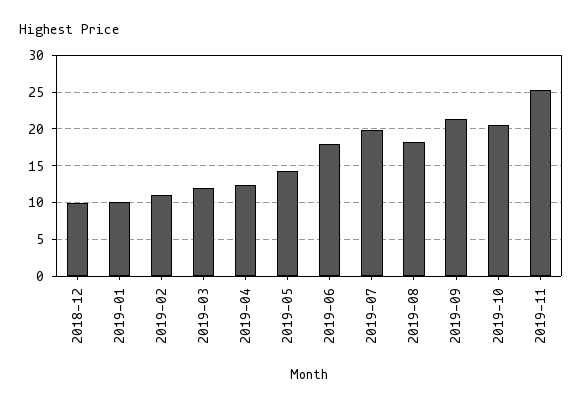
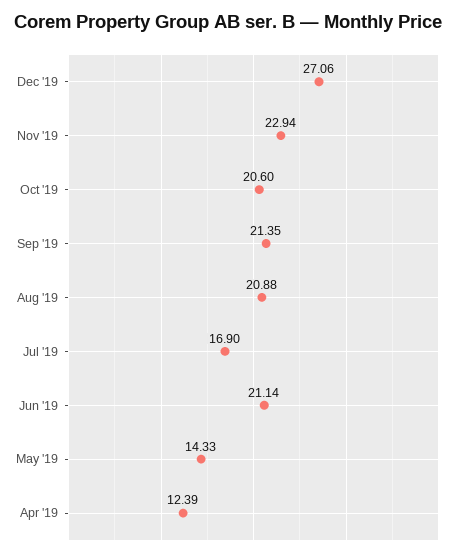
2018-12: 10 -> none
2019-01: 10 -> none
2019-02: 11 -> none
2019-03: 12 -> none
2019-06: 18 -> 21.14
2019-07: 20 -> 16.9
2019-08: 18 -> 20.88
2019-11: 25 -> 22.94
Dec '19: none -> 27.06

